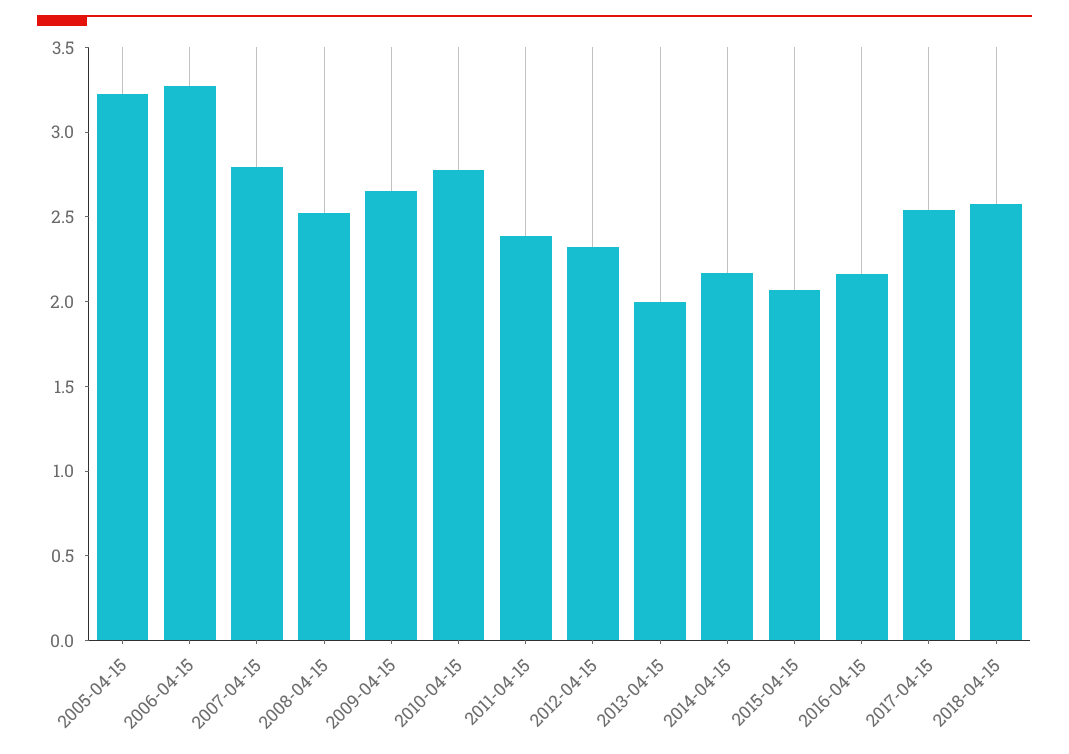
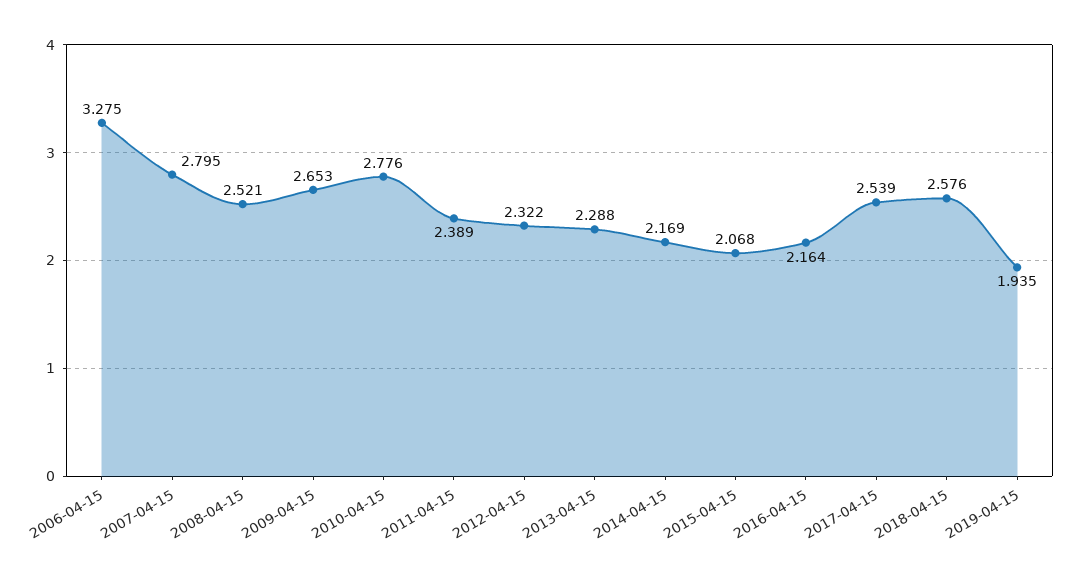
2005-04-15: 3.2 -> none
2013-04-15: 2 -> 2.288
2019-04-15: none -> 1.935

